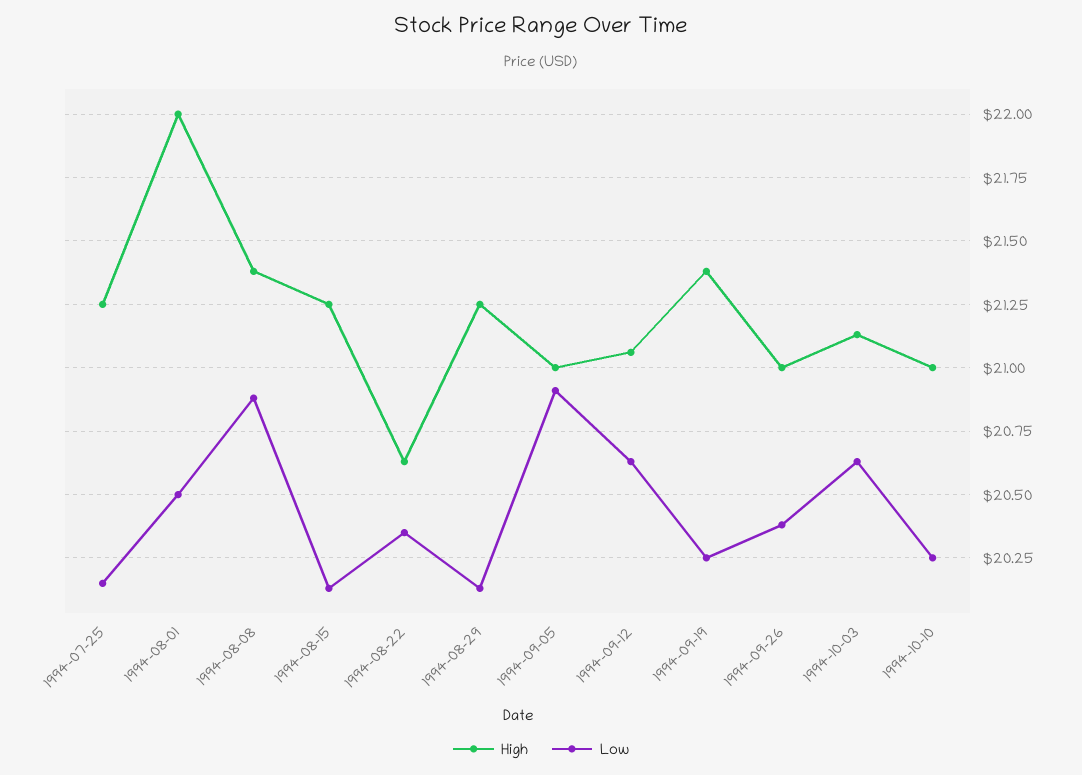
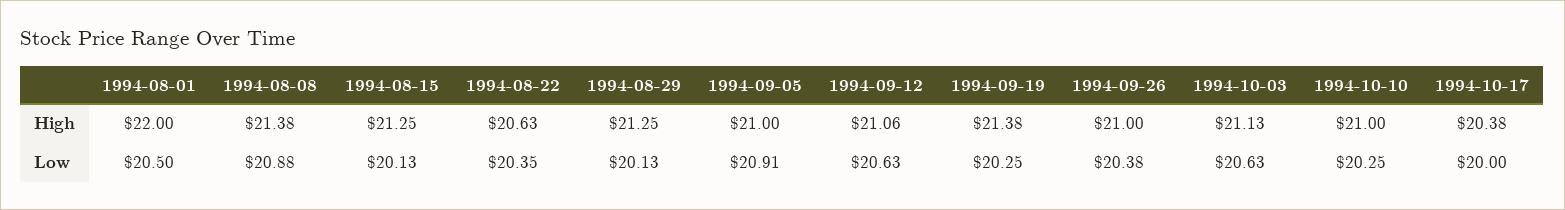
High, 1994-07-25: 21.25 -> none
Low, 1994-07-25: 20.15 -> none
High, 1994-10-17: none -> 20.38
Low, 1994-10-17: none -> 20

